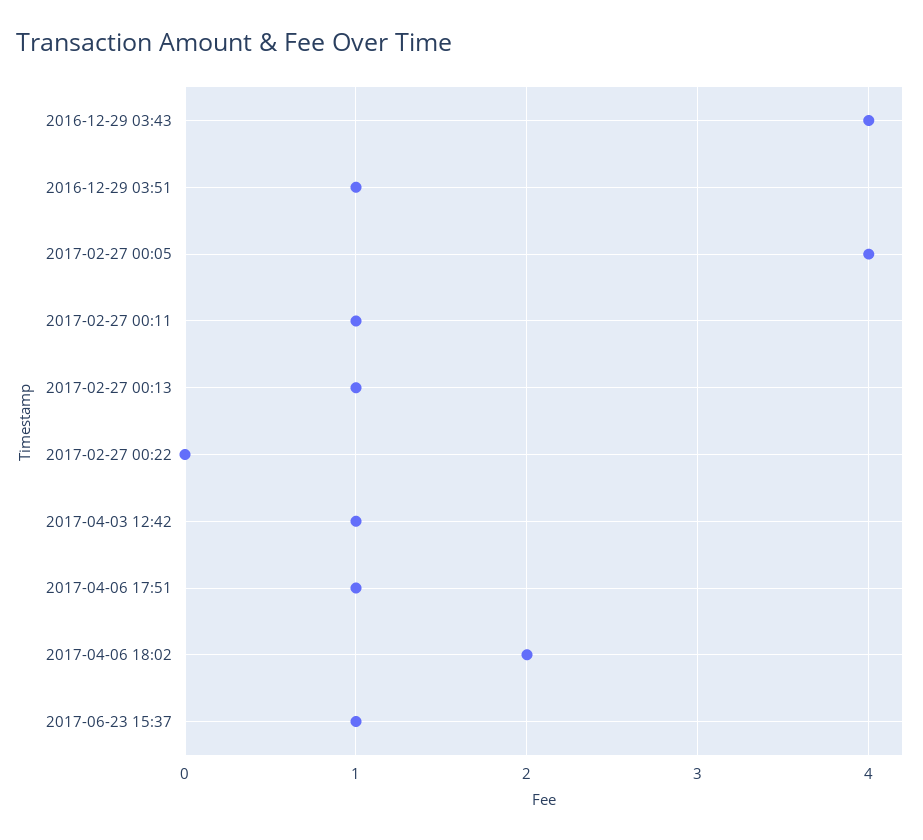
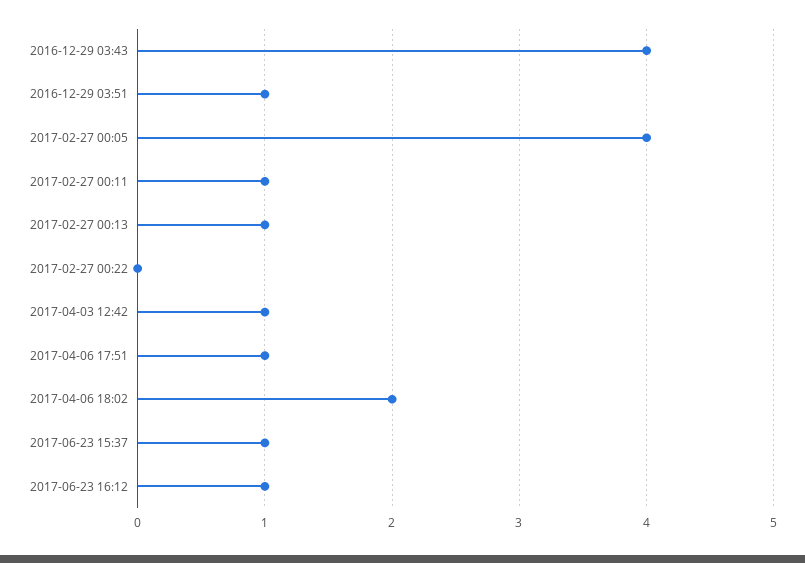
2017-06-23 16:12: none -> 1

